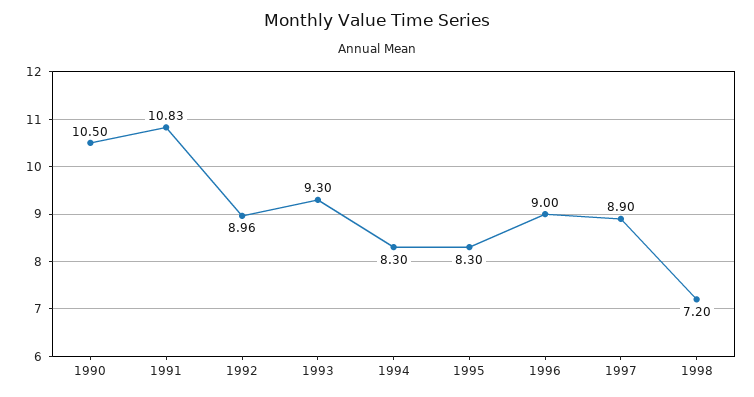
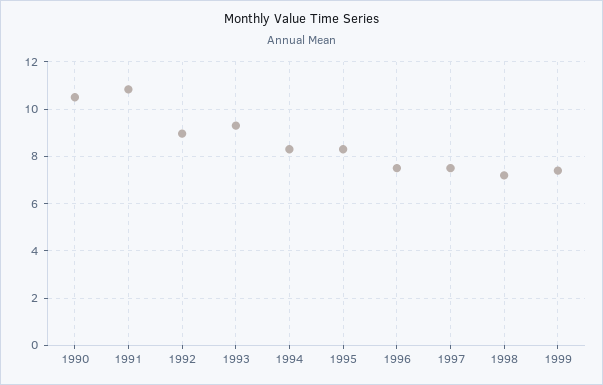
1996: 9 -> 7.5
1997: 8.9 -> 7.5
1999: none -> 7.5

